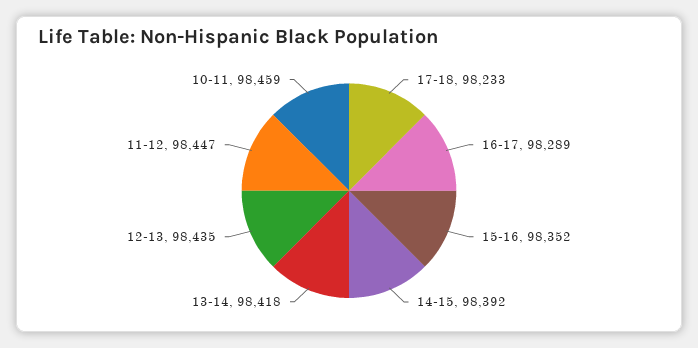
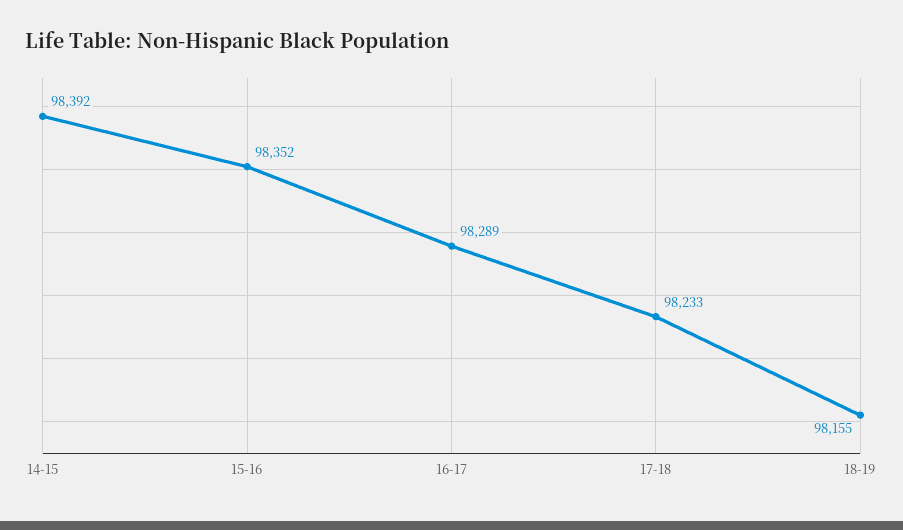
13-14: 98418 -> none
12-13: 98435 -> none
11-12: 98447 -> none
10-11: 98459 -> none
18-19: none -> 98155

